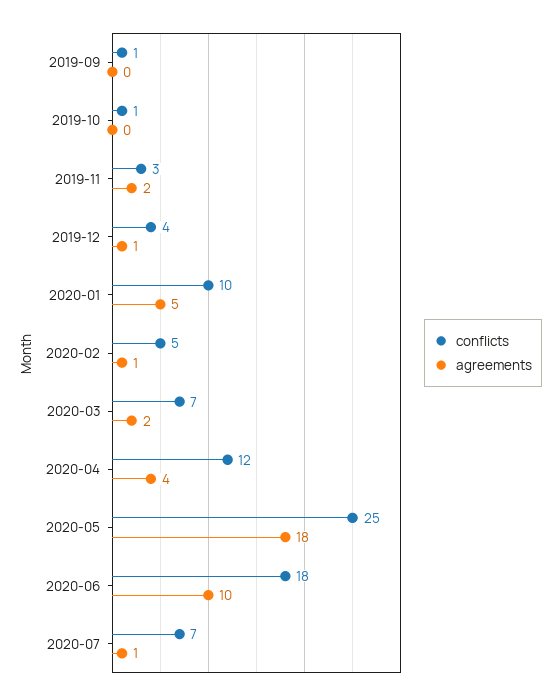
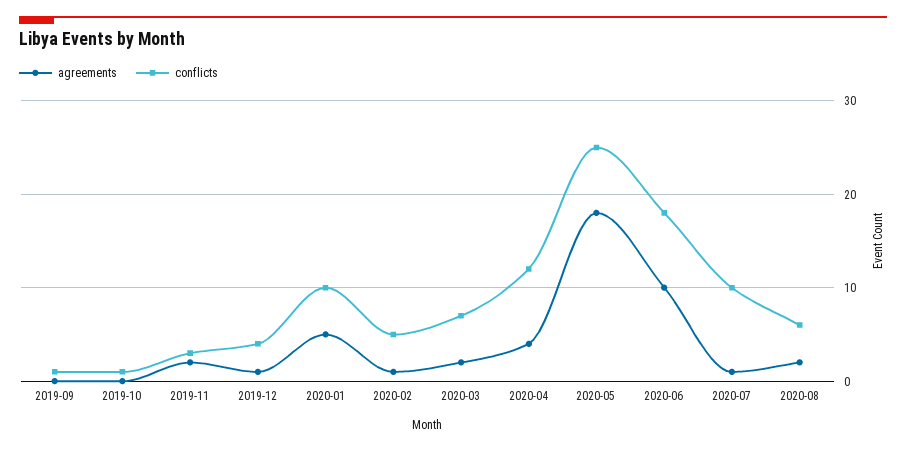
conflicts, 2020-07: 7 -> 10
agreements, 2020-08: none -> 2
conflicts, 2020-08: none -> 6

